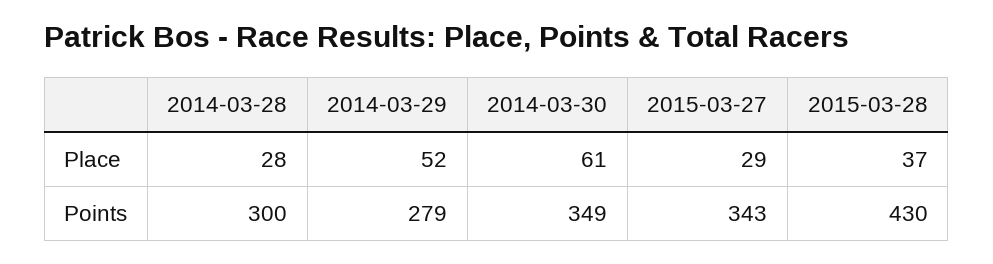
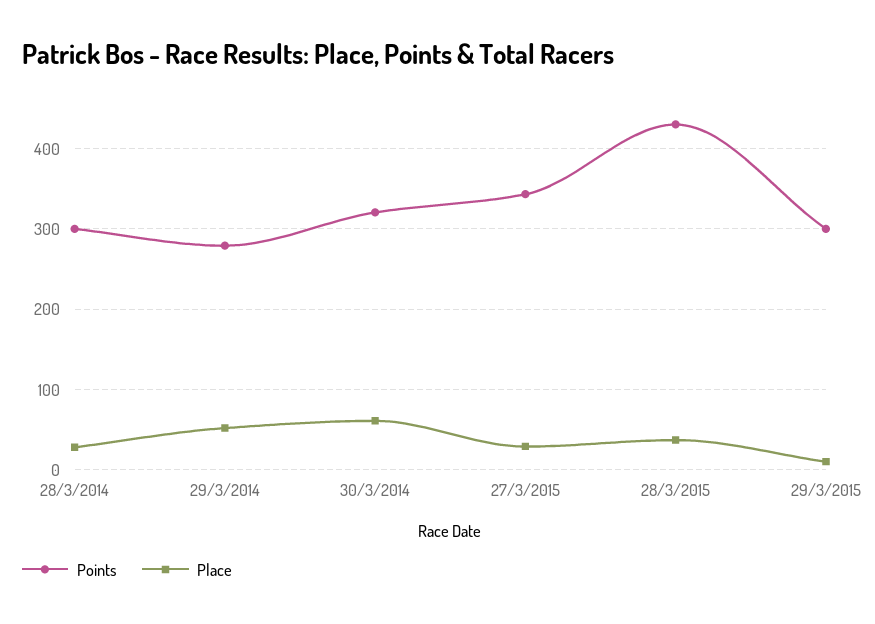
Points, 2014-03-30: 349 -> 320
Points, 29/3/2015: none -> 300
Place, 29/3/2015: none -> 10

